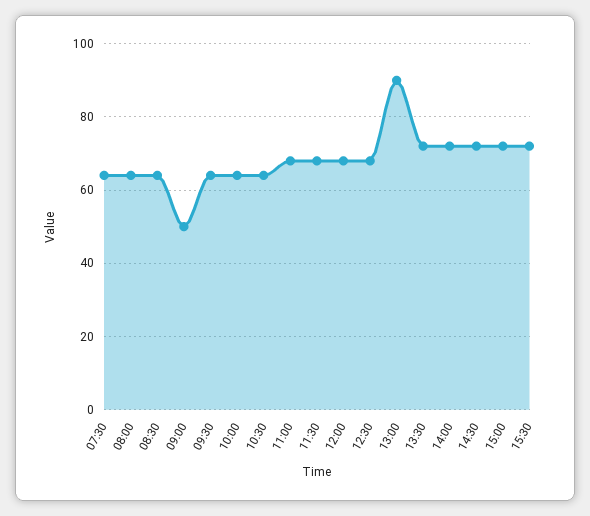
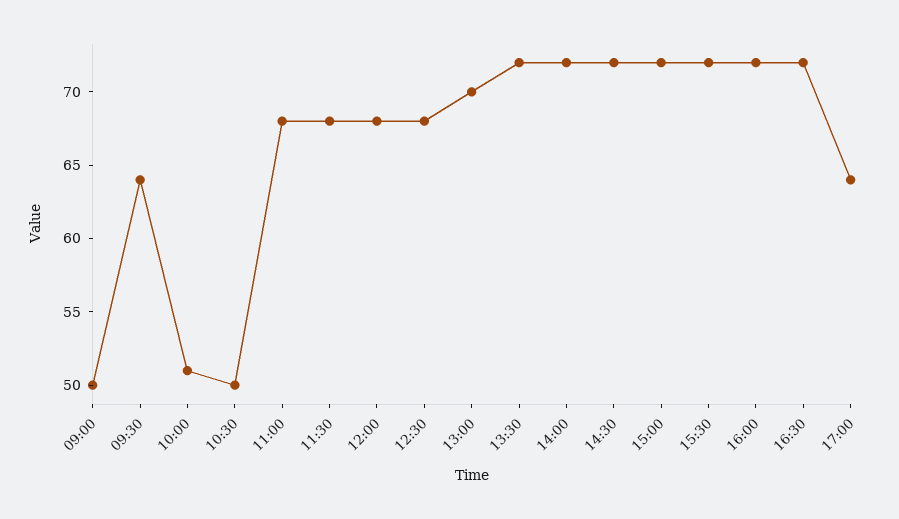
07:30: 65 -> none
08:00: 65 -> none
08:30: 65 -> none
10:00: 65 -> 51
10:30: 65 -> 50
13:00: 90 -> 70
16:00: none -> 72
16:30: none -> 72
17:00: none -> 64

